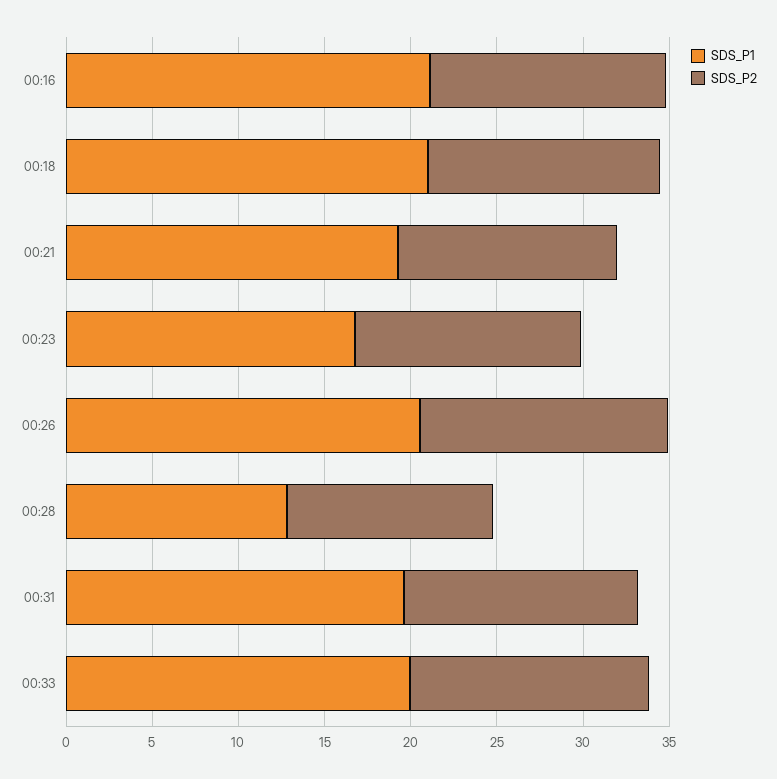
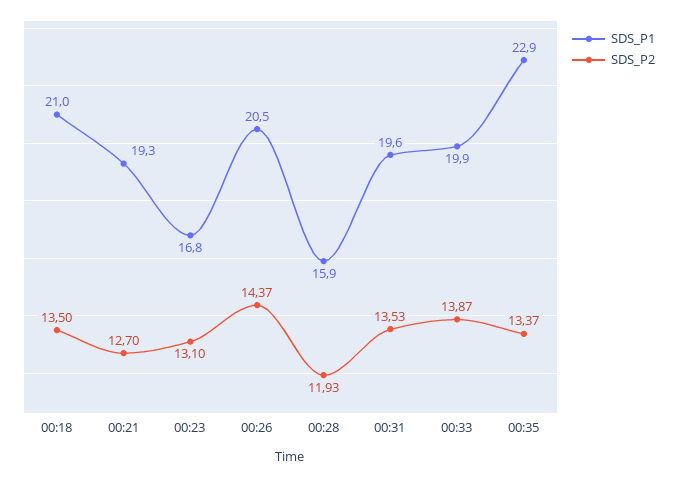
SDS_P1, 00:16: 21 -> none
SDS_P2, 00:16: 14 -> none
SDS_P1, 00:28: 13 -> 15.9
SDS_P1, 00:35: none -> 22.9
SDS_P2, 00:35: none -> 13.37

